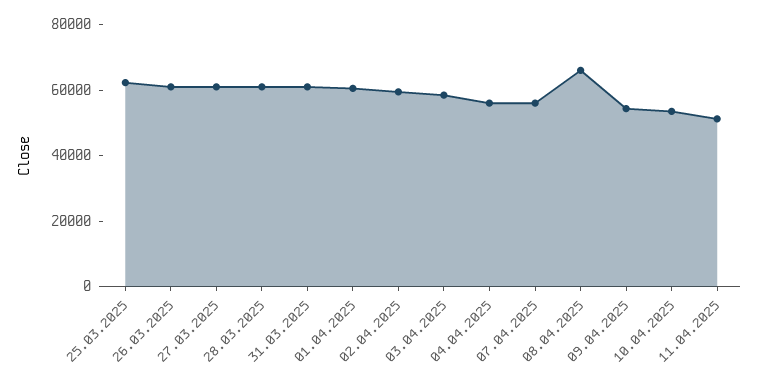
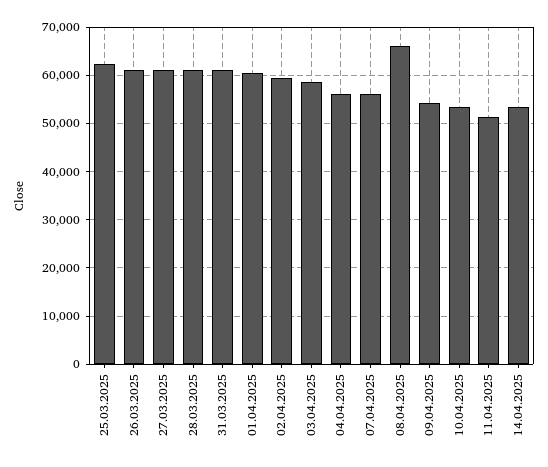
14.04.2025: none -> 54000

